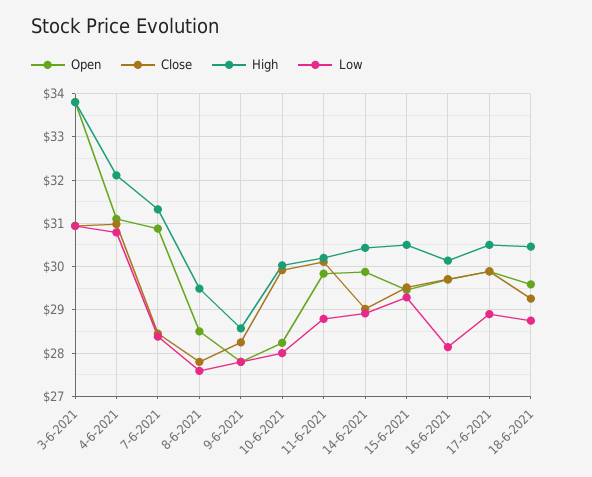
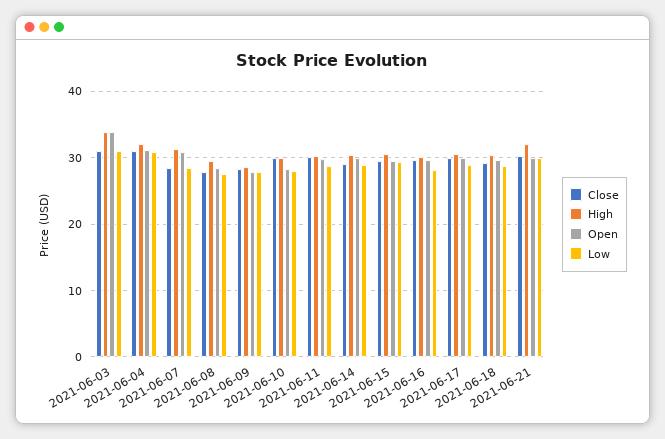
Close, 2021-06-21: none -> 30
High, 2021-06-21: none -> 32
Open, 2021-06-21: none -> 30
Low, 2021-06-21: none -> 30

